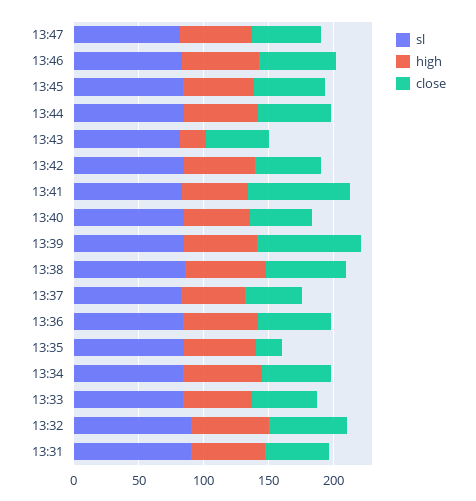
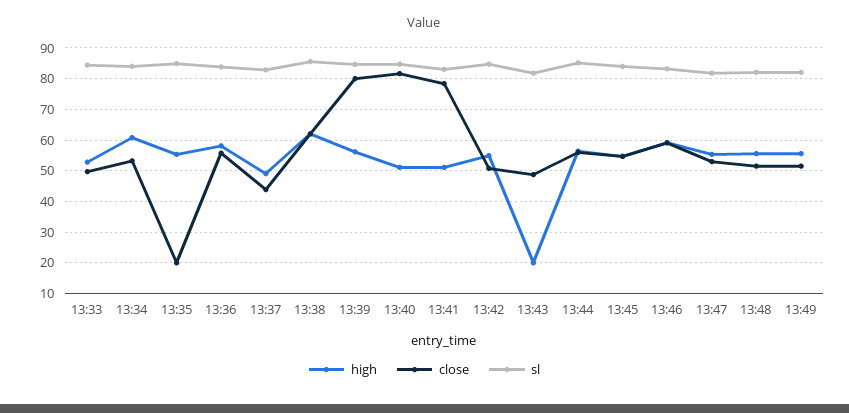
close, 13:40: 50 -> 82
sl, 13:32: 90 -> none
high, 13:32: 60 -> none
close, 13:32: 60 -> none
sl, 13:31: 90 -> none
high, 13:31: 60 -> none
close, 13:31: 50 -> none
high, 13:48: none -> 56
close, 13:48: none -> 52
sl, 13:48: none -> 82
high, 13:49: none -> 56
close, 13:49: none -> 52
sl, 13:49: none -> 82

